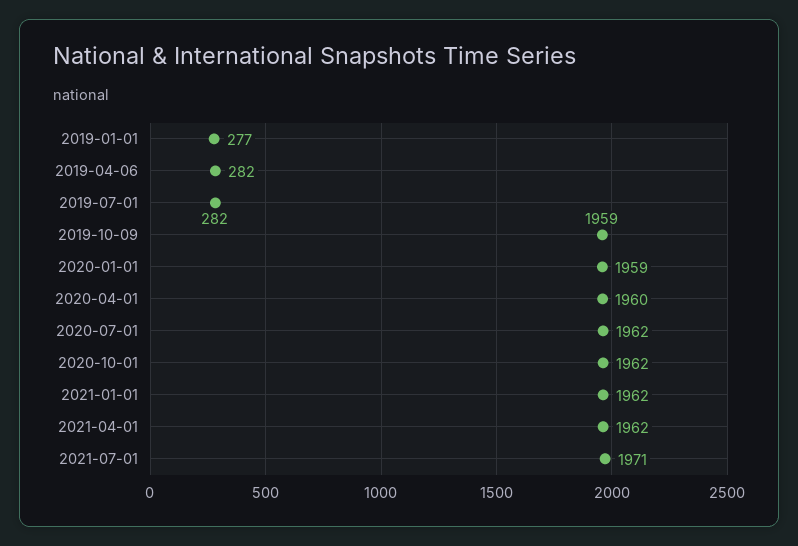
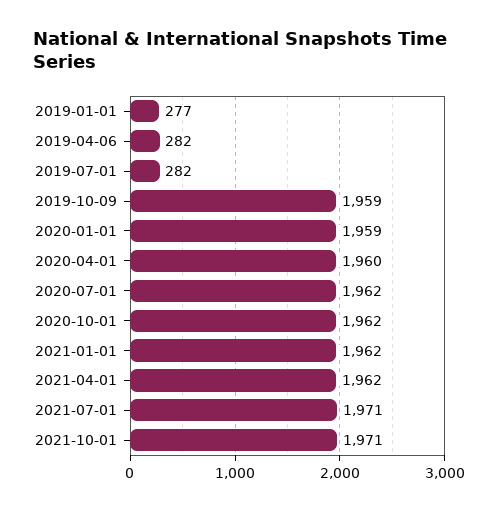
2021-10-01: none -> 1971

